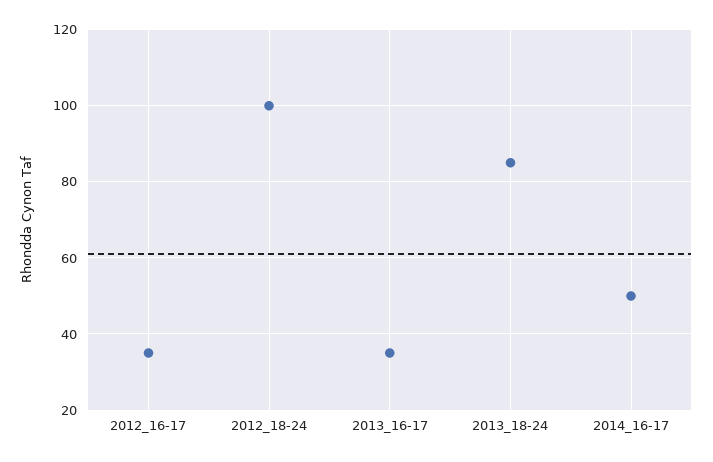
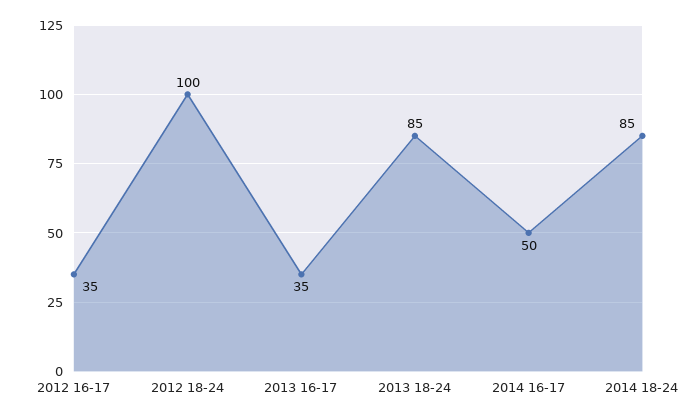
2014 18-24: none -> 85

